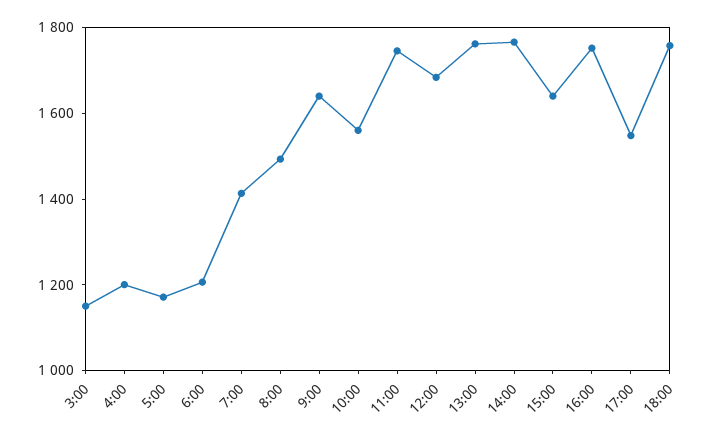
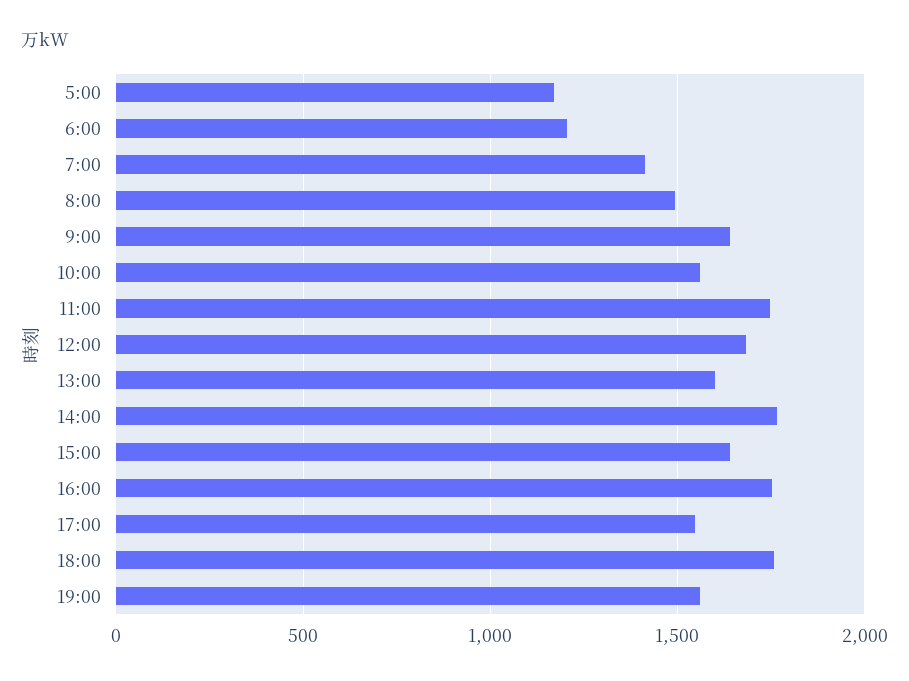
3:00: 1150 -> none
4:00: 1200 -> none
13:00: 1750 -> 1600
19:00: none -> 1550

